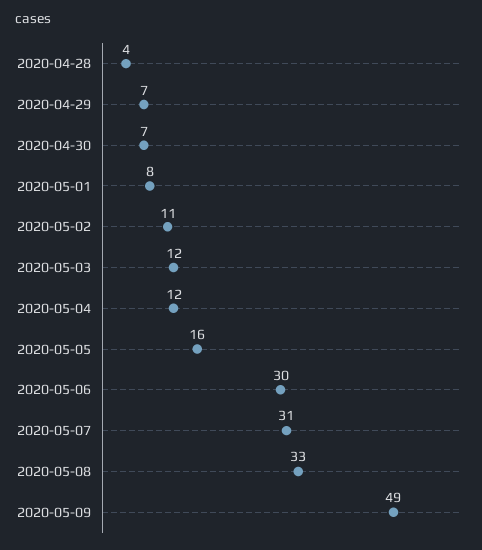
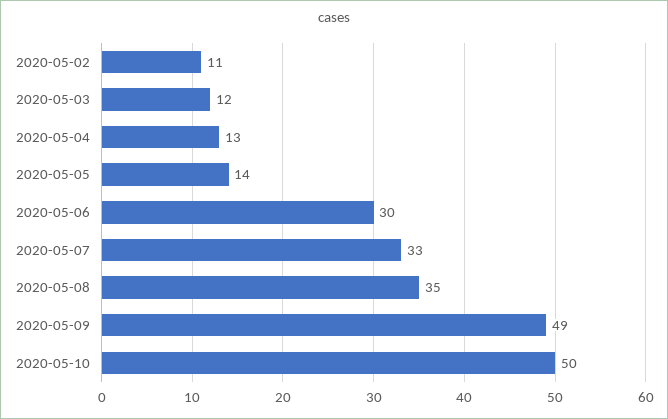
2020-04-28: 4 -> none
2020-04-29: 7 -> none
2020-04-30: 7 -> none
2020-05-01: 8 -> none
2020-05-04: 12 -> 13
2020-05-05: 16 -> 14
2020-05-07: 31 -> 33
2020-05-08: 33 -> 35
2020-05-10: none -> 50

